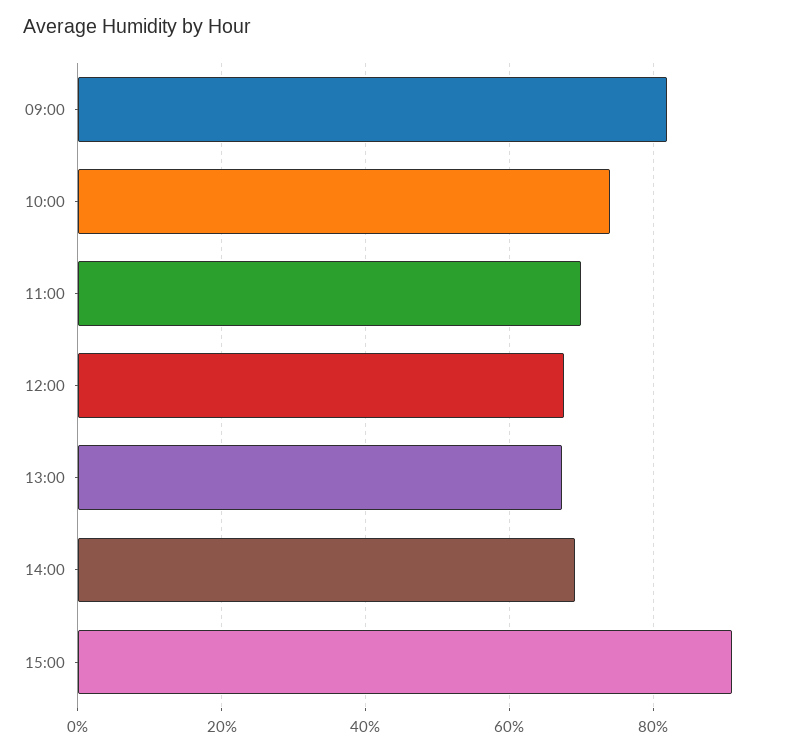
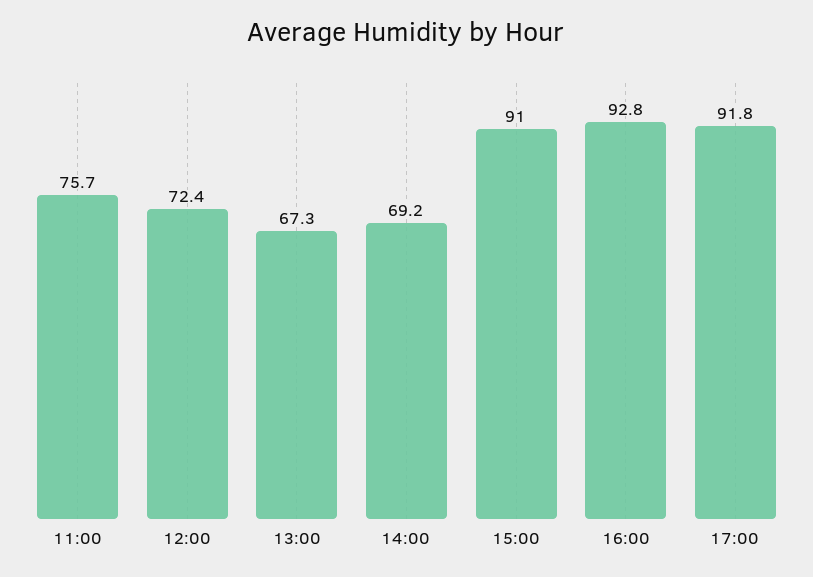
09:00: 82 -> none
10:00: 74 -> none
11:00: 70 -> 75.7
12:00: 68 -> 72.4
16:00: none -> 92.8
17:00: none -> 91.8

